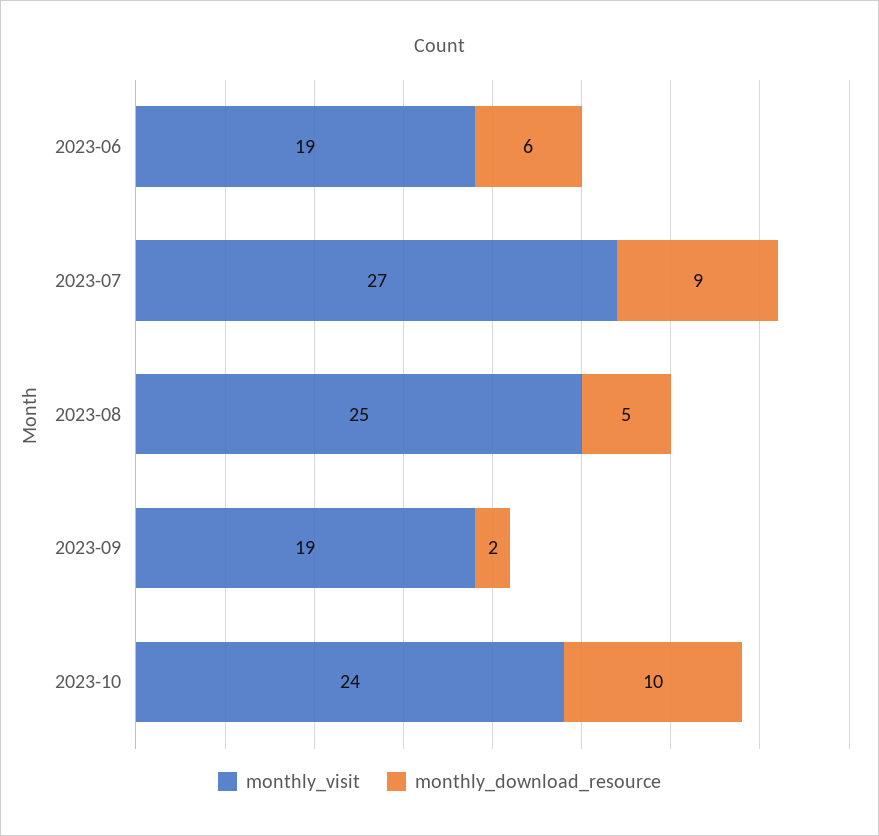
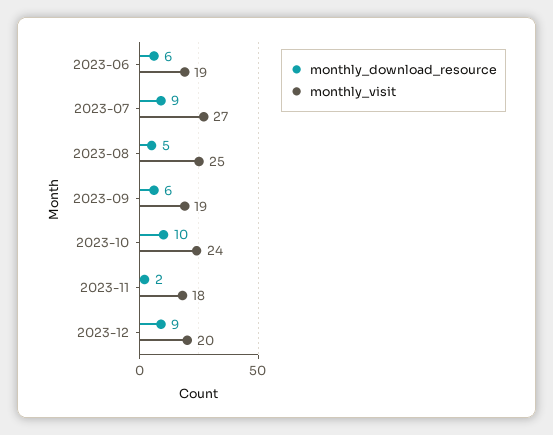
monthly_download_resource, 2023-09: 2 -> 6
monthly_download_resource, 2023-11: none -> 2
monthly_visit, 2023-11: none -> 18
monthly_download_resource, 2023-12: none -> 9
monthly_visit, 2023-12: none -> 20

